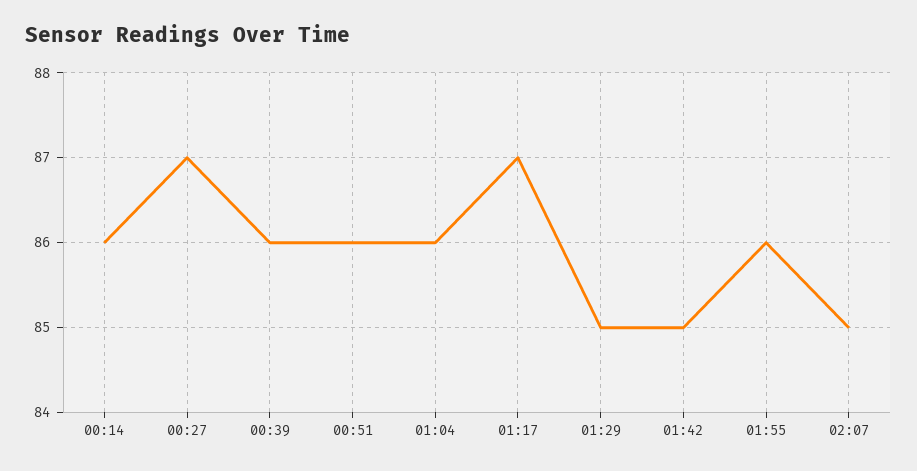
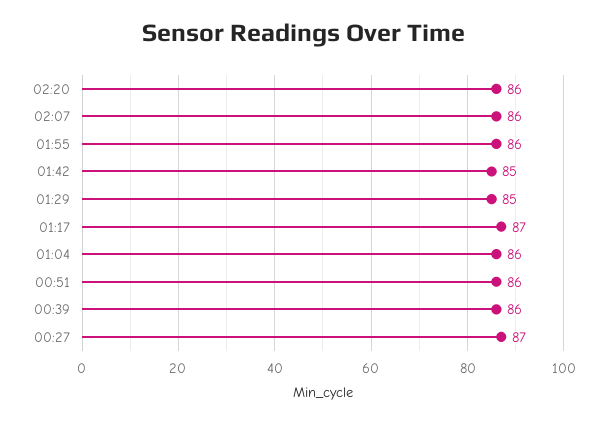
00:14: 86 -> none
02:07: 85 -> 86
02:20: none -> 86

